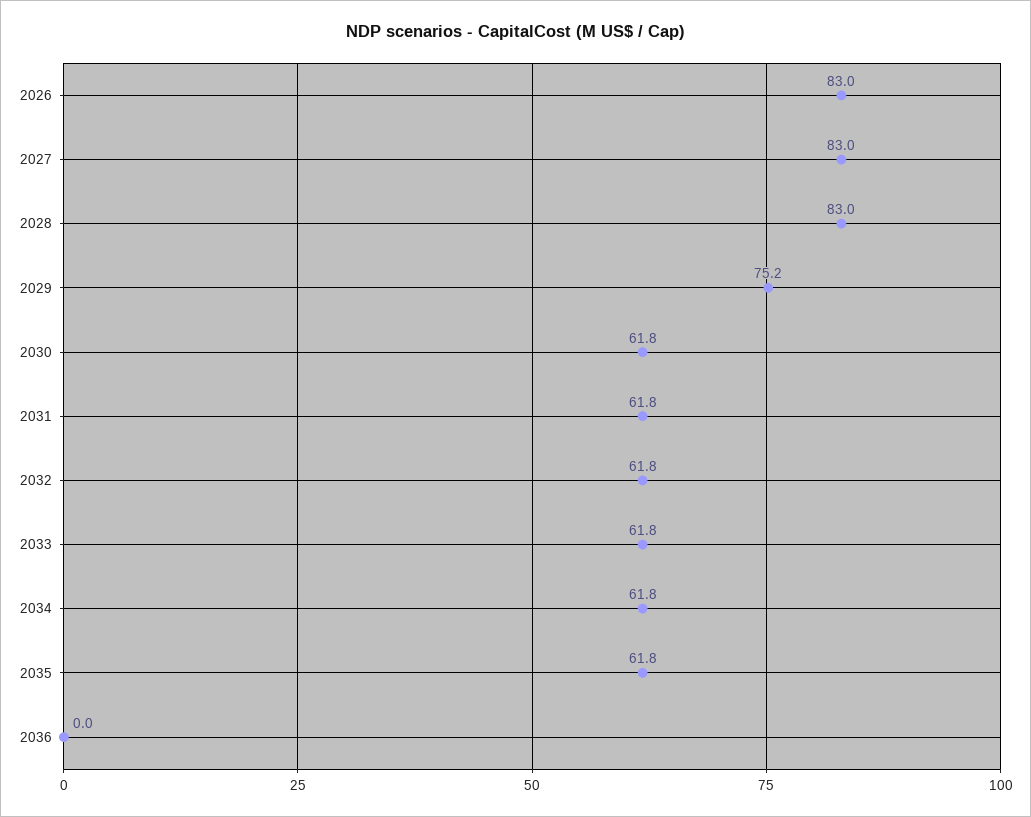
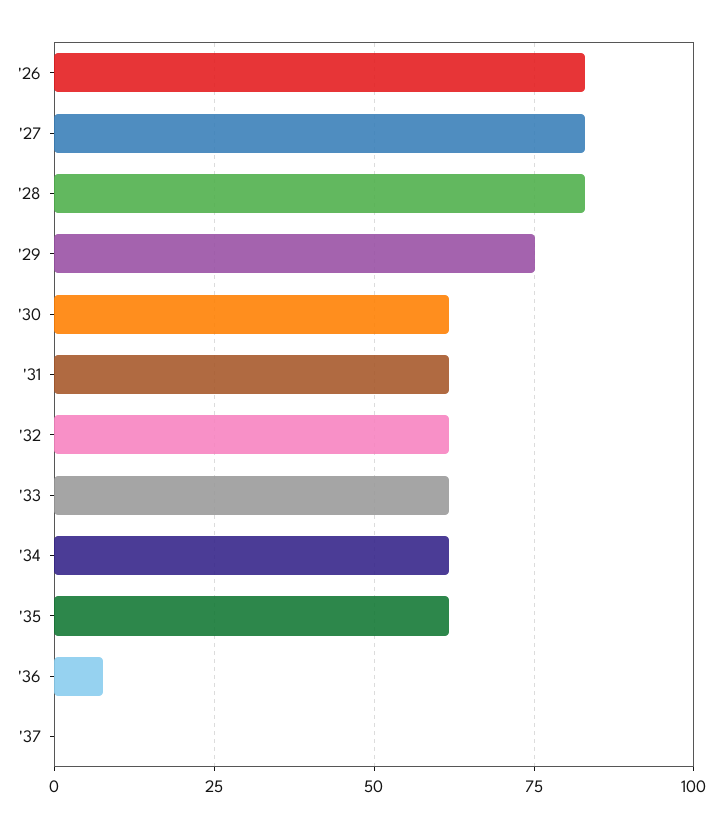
2036: 0 -> 7.5
'37: none -> 0

